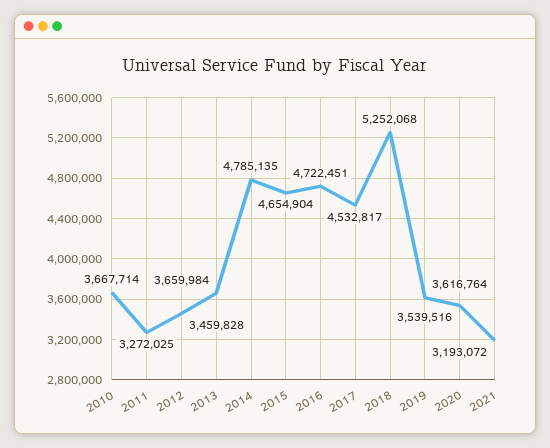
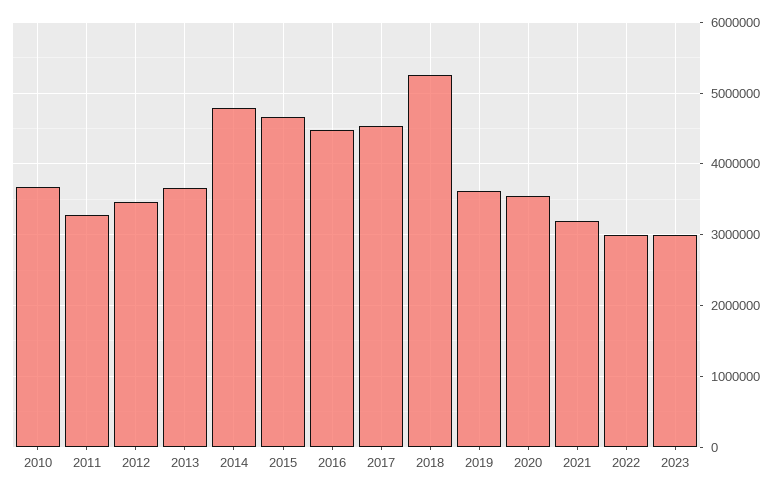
2016: 4722451 -> 4500000
2022: none -> 3000000
2023: none -> 3000000

